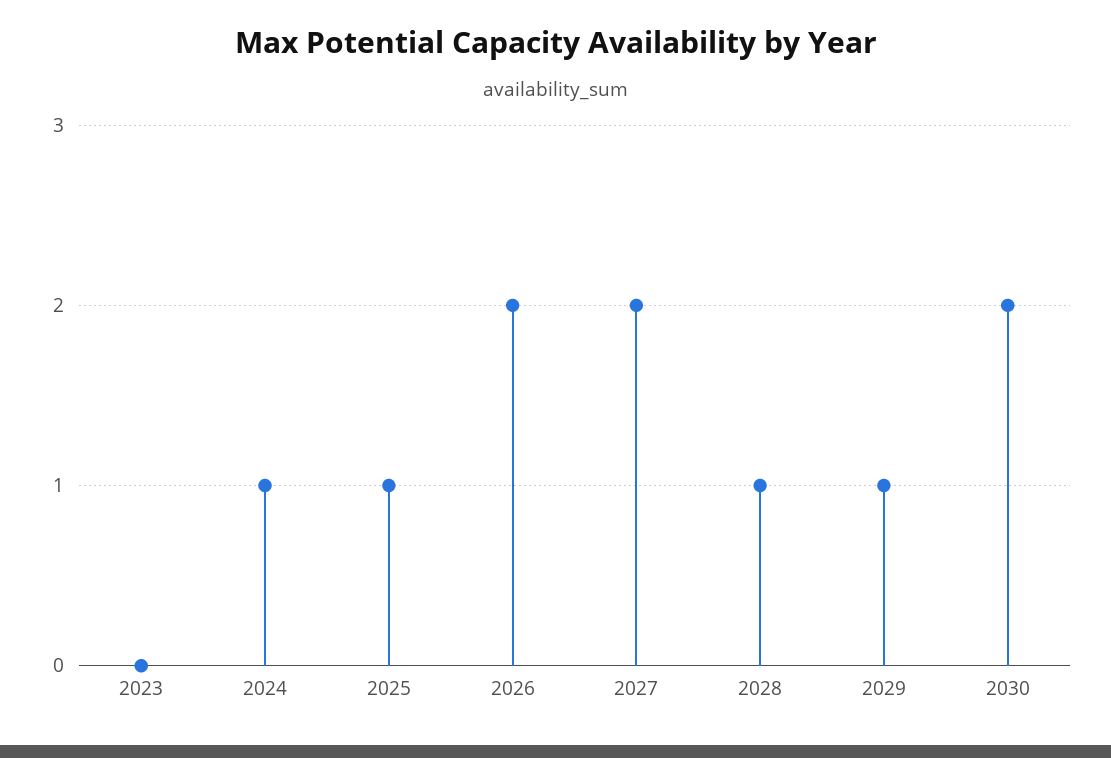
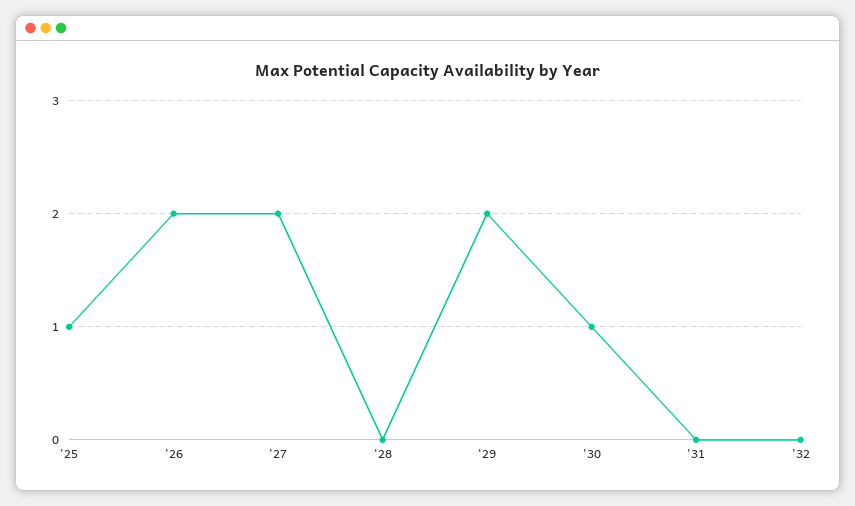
2023: 0 -> none
2024: 1 -> none
2028: 1 -> 0
2029: 1 -> 2
2030: 2 -> 1
'31: none -> 0
'32: none -> 0

